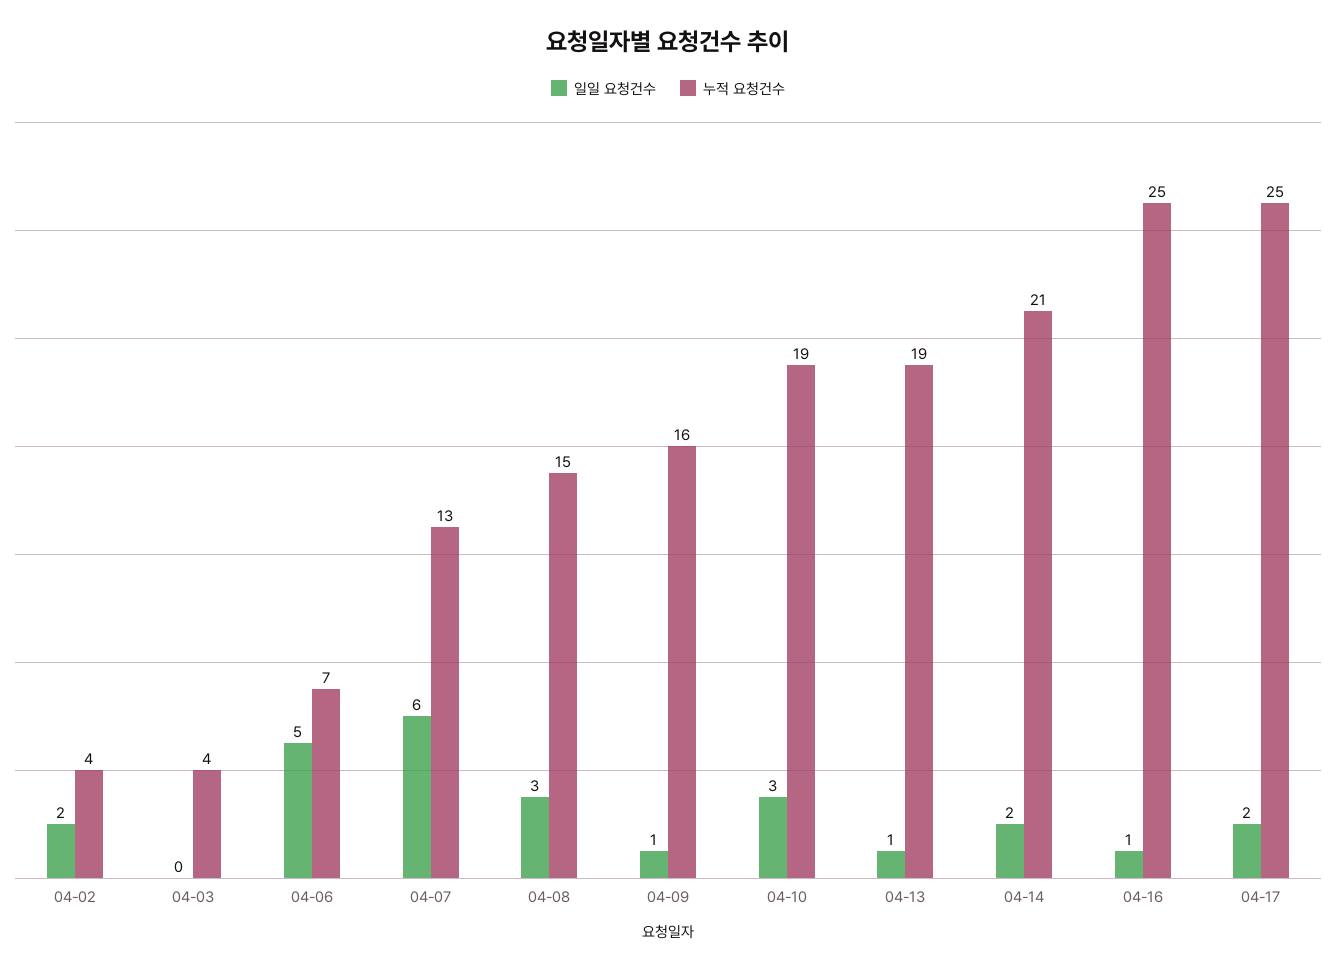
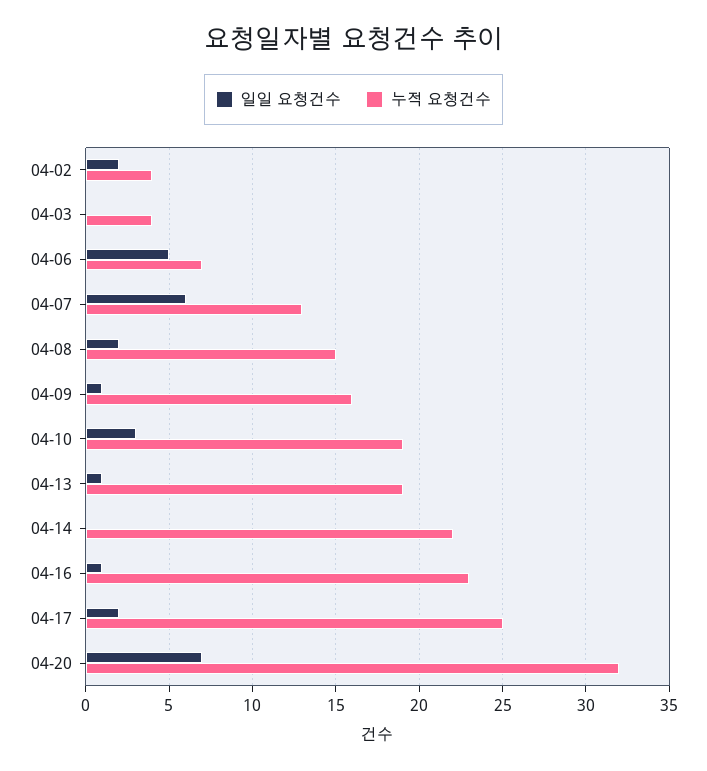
일일 요청건수, 04-08: 3 -> 2
일일 요청건수, 04-14: 2 -> 0
누적 요청건수, 04-14: 21 -> 22
누적 요청건수, 04-16: 25 -> 23
일일 요청건수, 04-20: none -> 7
누적 요청건수, 04-20: none -> 32

